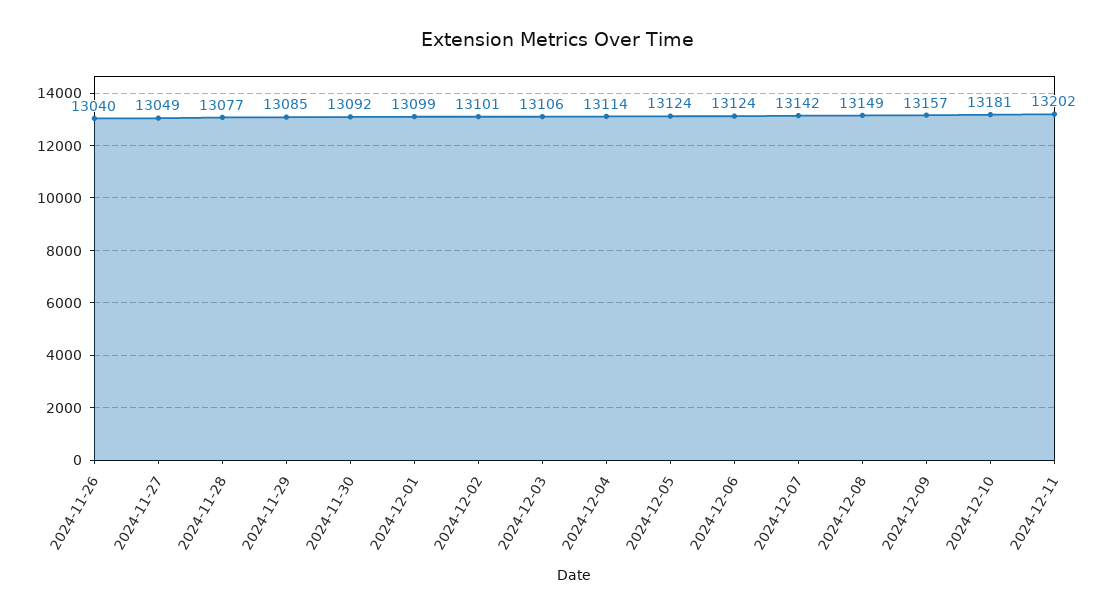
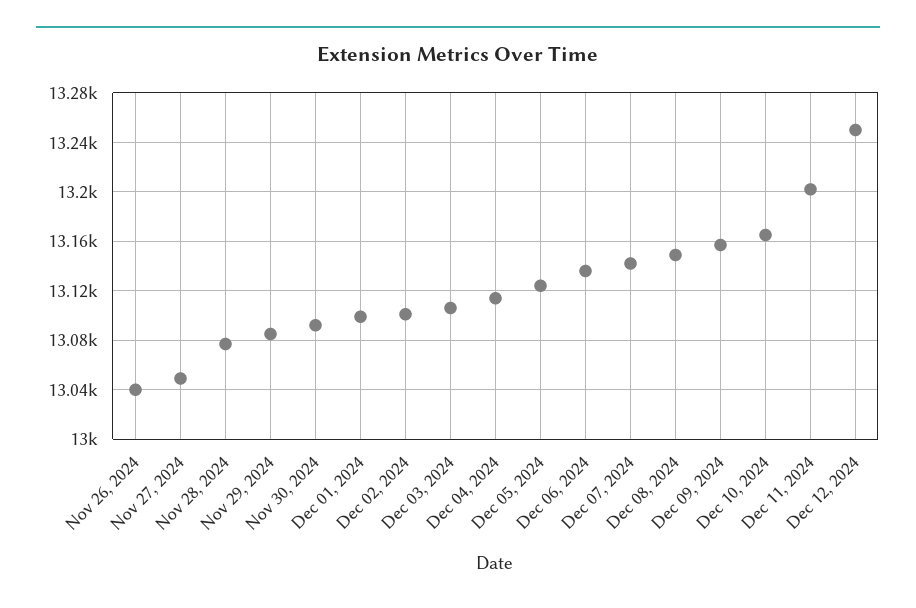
2024-12-06: 13124 -> 13135
2024-12-10: 13181 -> 13165
Dec 12, 2024: none -> 13250

